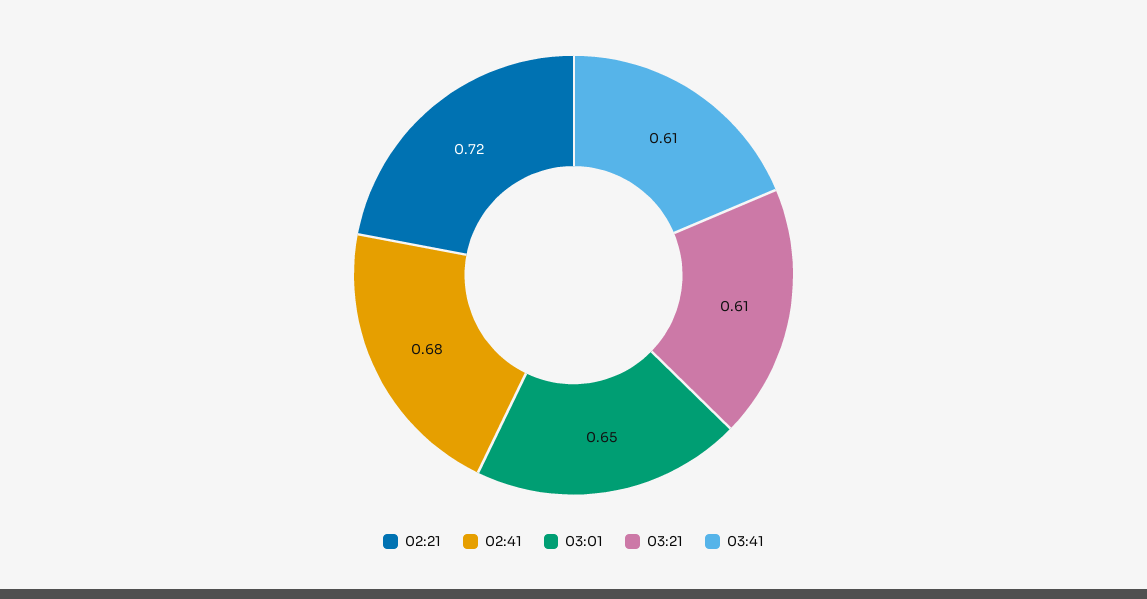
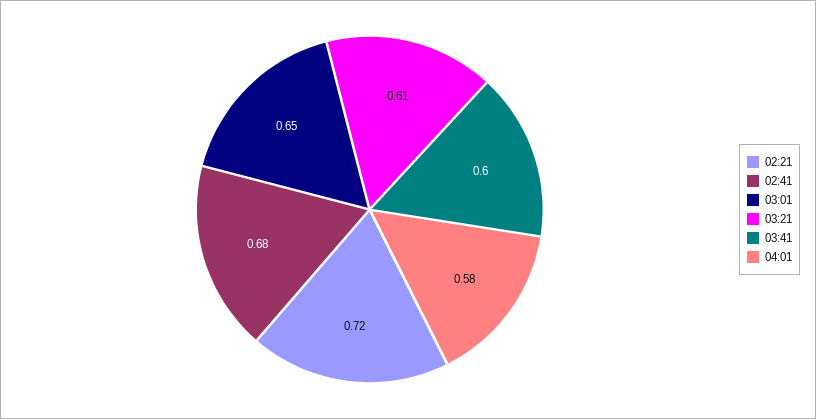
03:41: 0.61 -> 0.6
04:01: none -> 0.58

